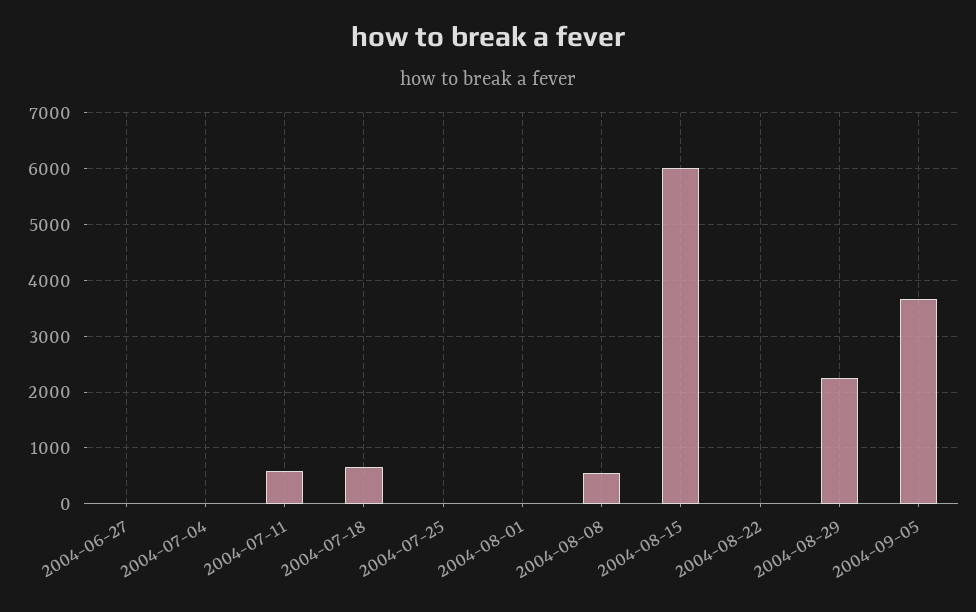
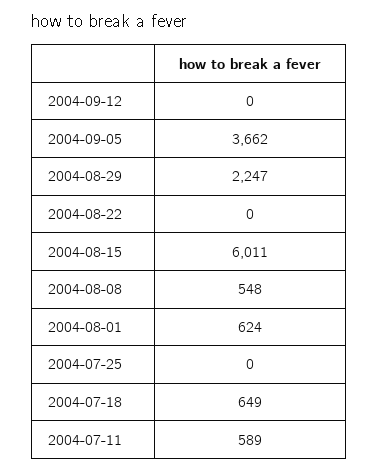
2004-06-27: 0 -> none
2004-07-04: 0 -> none
2004-08-01: 0 -> 624
2004-09-12: none -> 0

